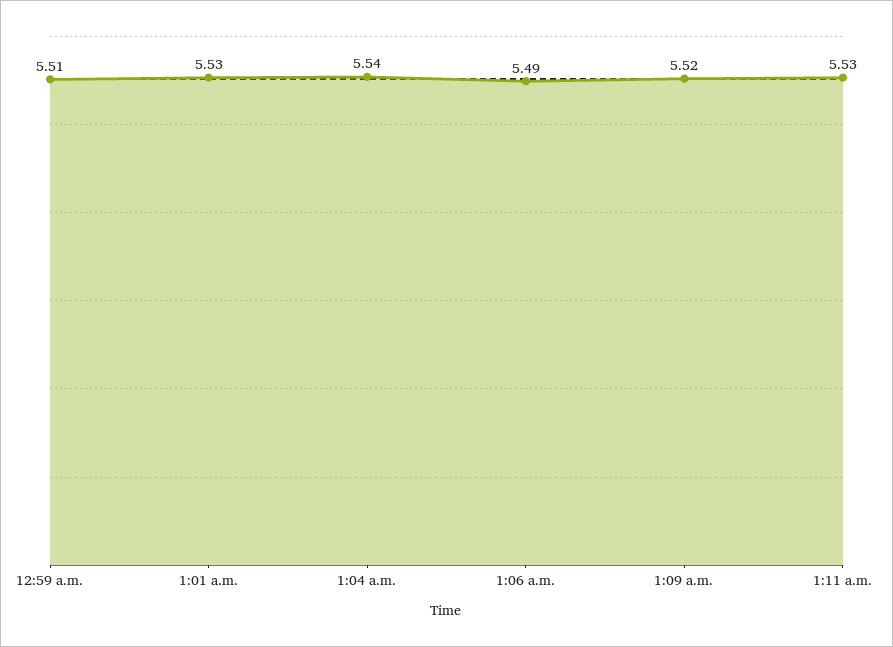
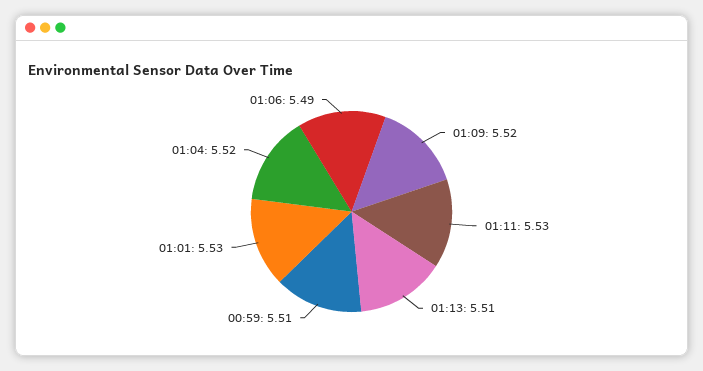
1:04 a.m.: 5.54 -> 5.52
01:13: none -> 5.51

